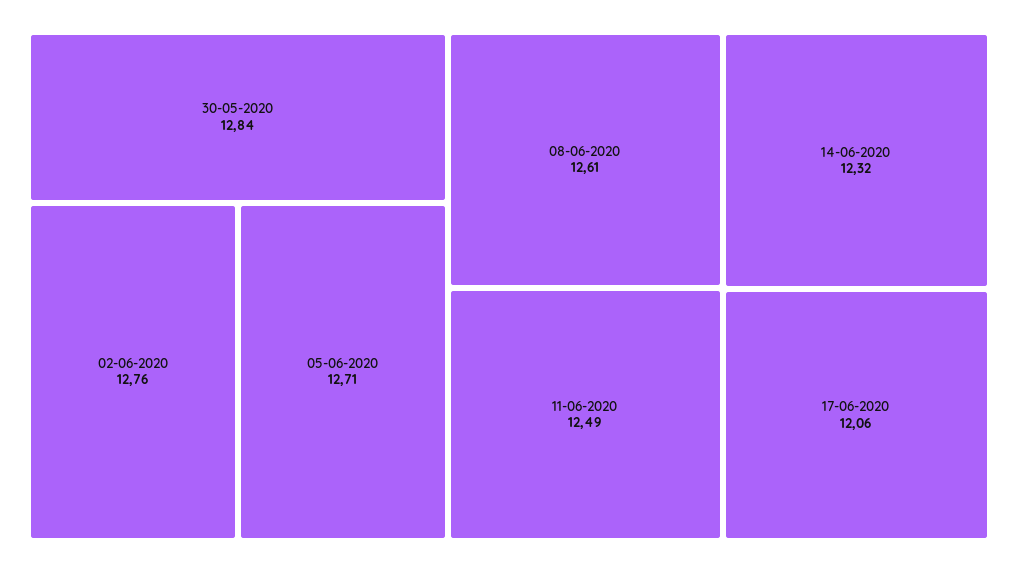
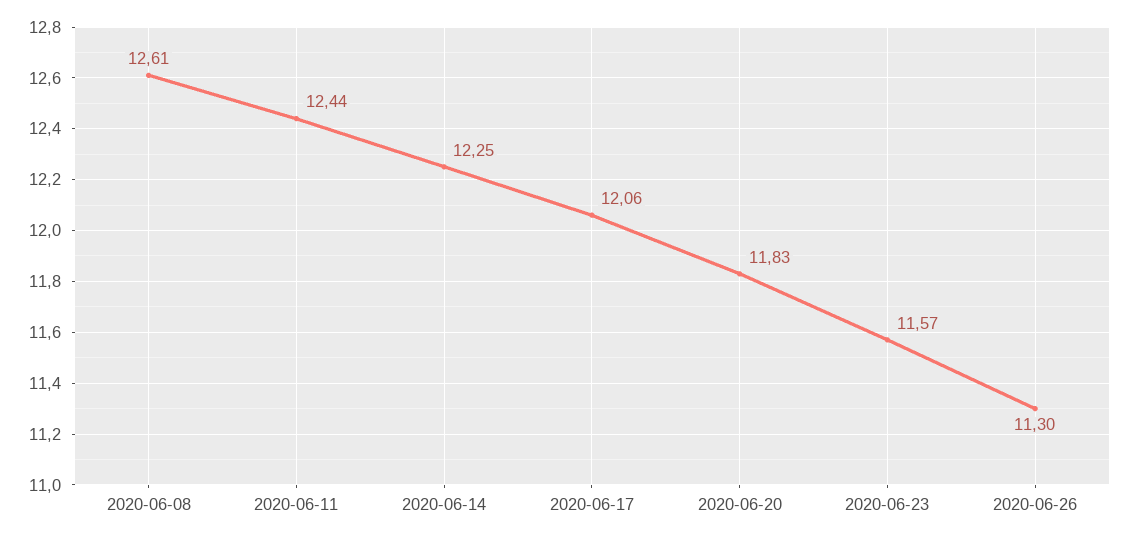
30-05-2020: 12.84 -> none
02-06-2020: 12.76 -> none
05-06-2020: 12.71 -> none
11-06-2020: 12.49 -> 12.44
14-06-2020: 12.32 -> 12.25
2020-06-20: none -> 11.83
2020-06-23: none -> 11.57
2020-06-26: none -> 11.3

